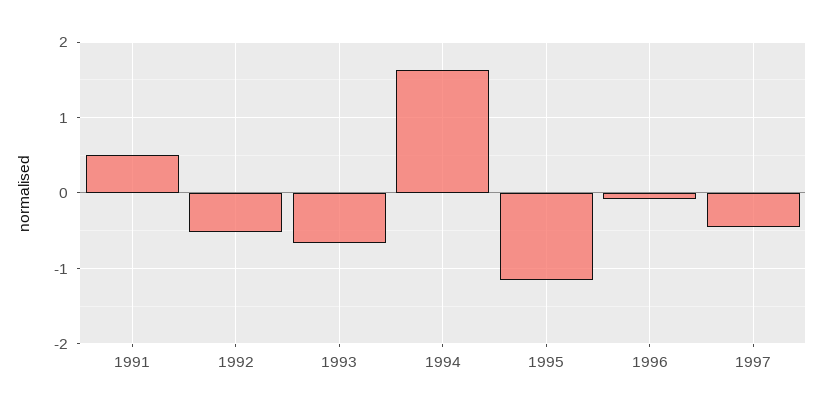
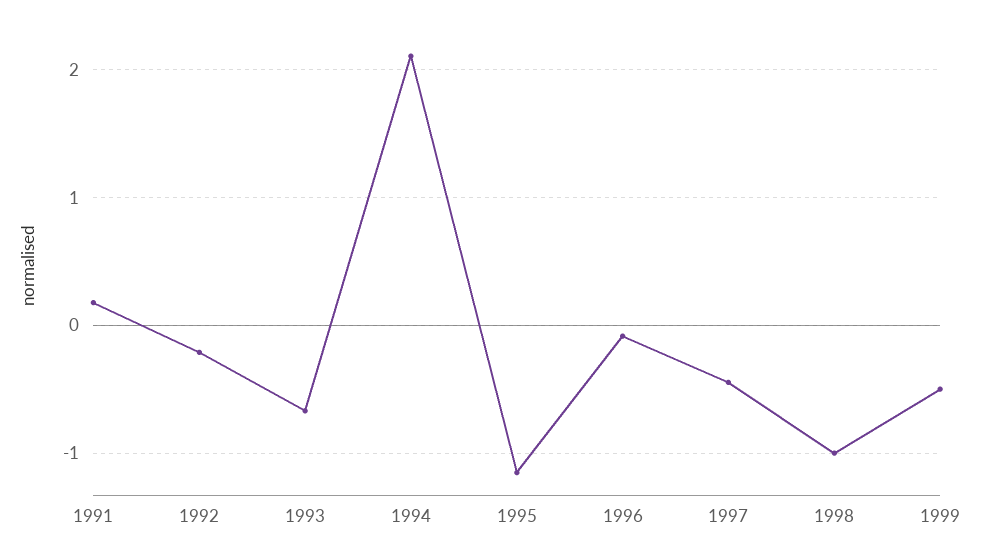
1991: 0.5 -> 0.2
1992: -0.5 -> -0.2
1994: 1.6 -> 2.1
1998: none -> -1
1999: none -> -0.5

